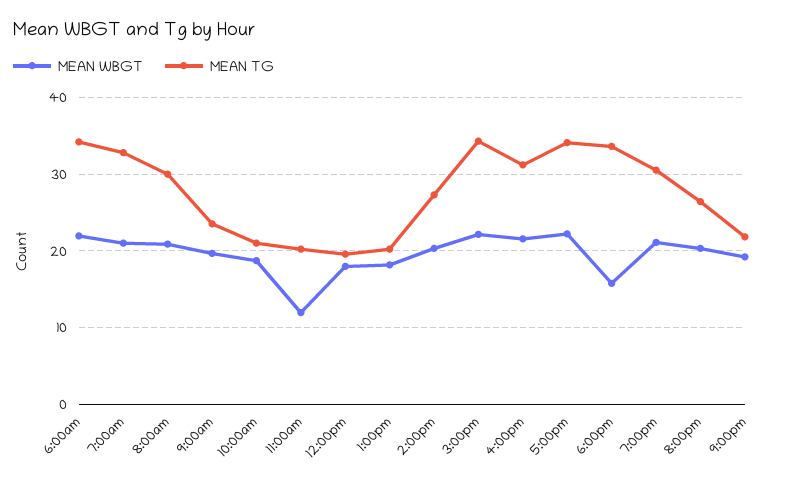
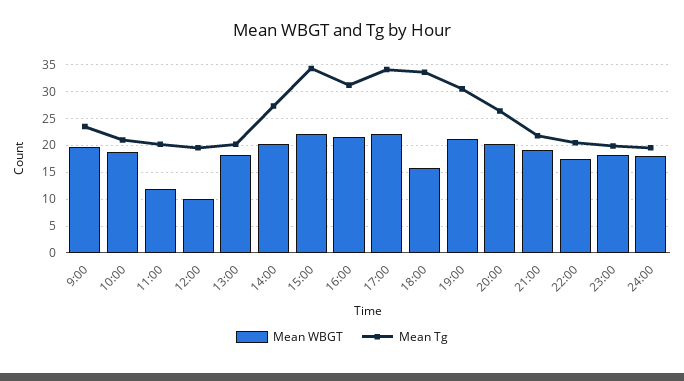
MEAN WBGT, 6:00am: 22 -> none
MEAN TG, 6:00am: 34 -> none
MEAN WBGT, 7:00am: 21 -> none
MEAN TG, 7:00am: 33 -> none
MEAN WBGT, 8:00am: 21 -> none
MEAN TG, 8:00am: 30 -> none
MEAN WBGT, 12:00pm: 18 -> 10
MEAN WBGT, 22:00: none -> 17.5
MEAN TG, 22:00: none -> 20
MEAN WBGT, 23:00: none -> 17.5
MEAN TG, 23:00: none -> 20
MEAN WBGT, 24:00: none -> 17.5
MEAN TG, 24:00: none -> 20

